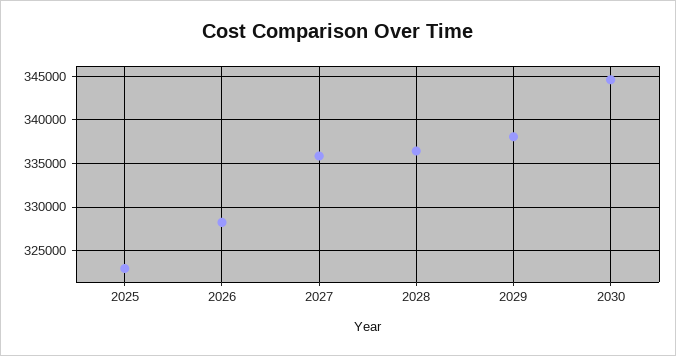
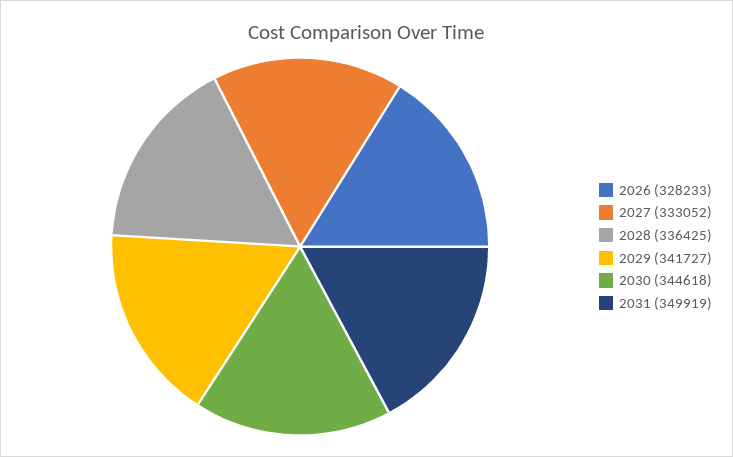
2025: 323000 -> none
2027: 336000 -> 333052
2029: 338000 -> 341727
2031: none -> 349919

